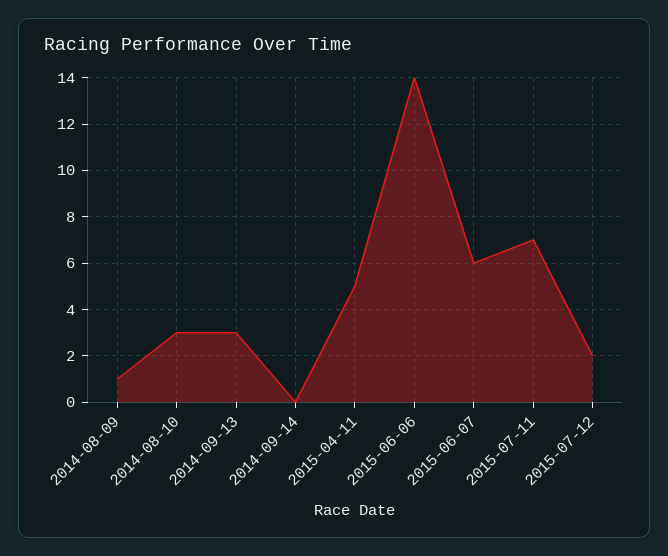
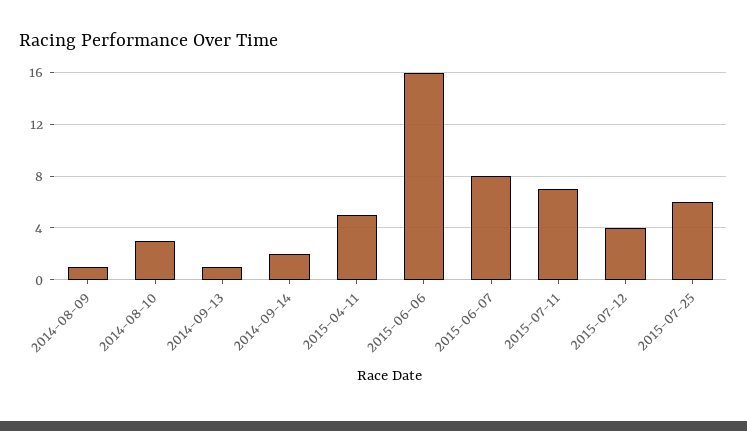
2014-09-13: 3 -> 1
2014-09-14: 0 -> 2
2015-06-06: 14 -> 16
2015-06-07: 6 -> 8
2015-07-12: 2 -> 4
2015-07-25: none -> 6

